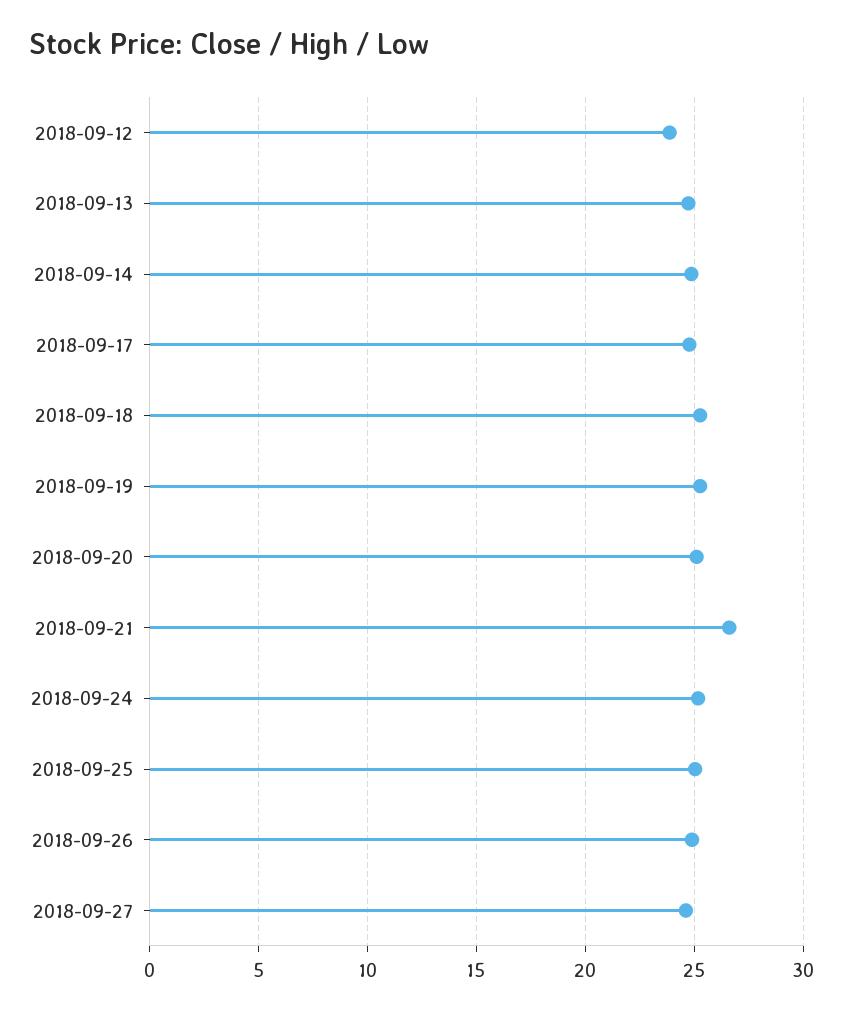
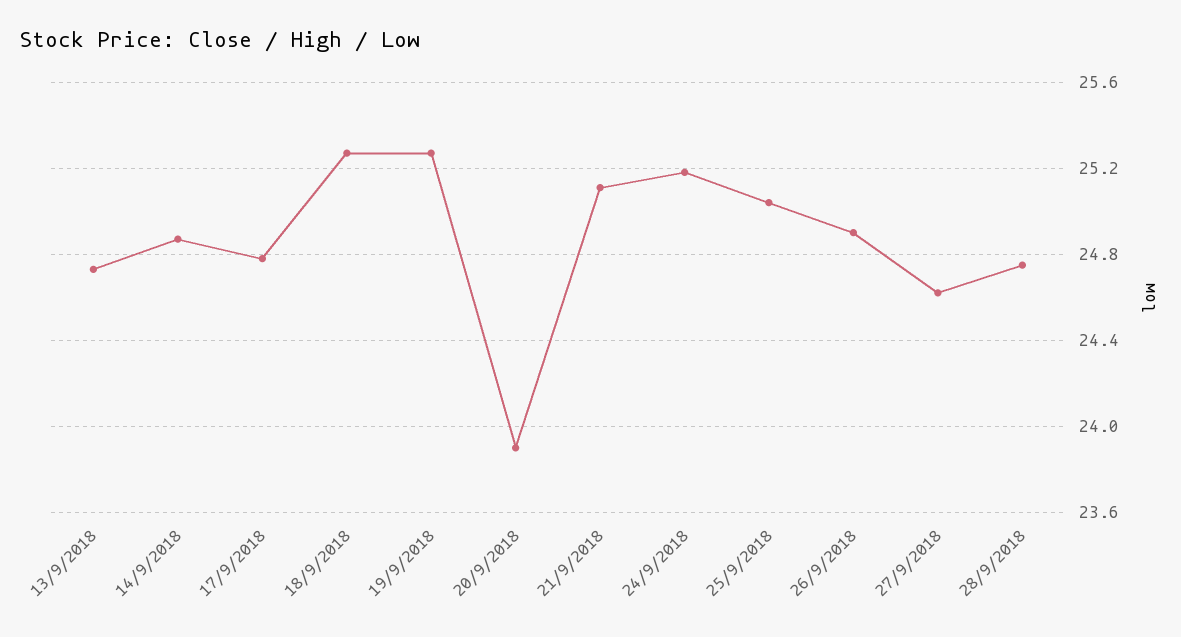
2018-09-12: 24 -> none
2018-09-20: 25 -> 23.9
2018-09-21: 26.5 -> 25.1
28/9/2018: none -> 24.75

